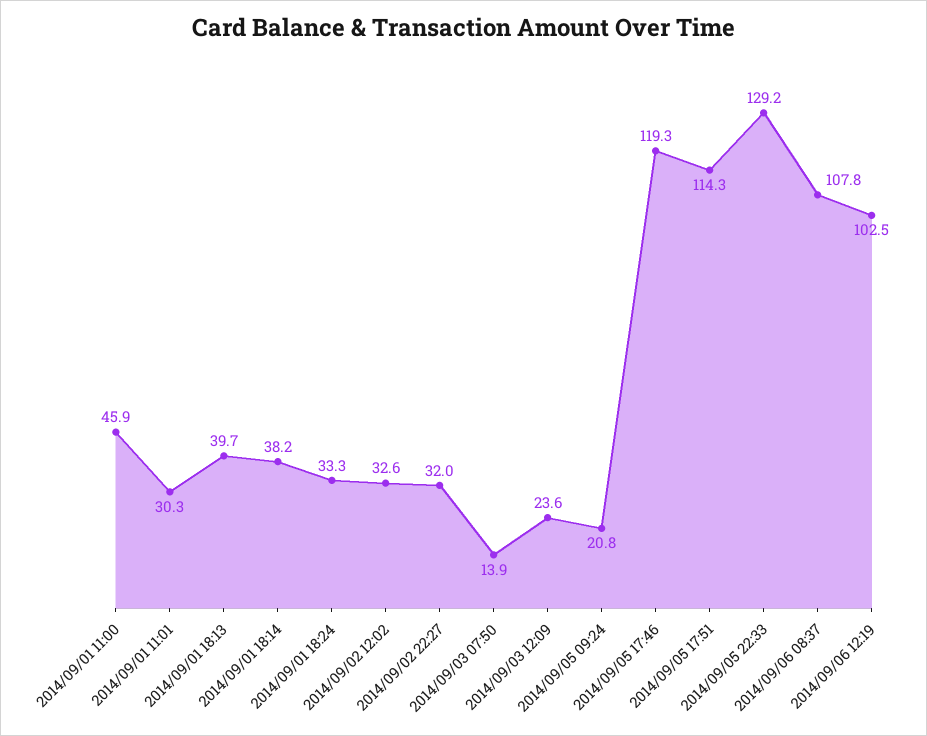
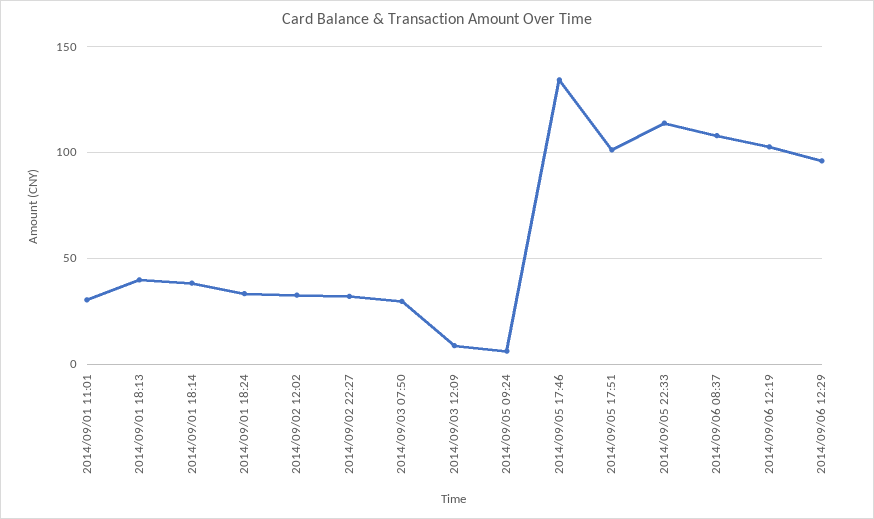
2014/09/01 11:00: 45.9 -> none
2014/09/03 07:50: 13.9 -> 30
2014/09/03 12:09: 23.6 -> 10
2014/09/05 09:24: 20.8 -> 5
2014/09/05 17:46: 119.3 -> 135
2014/09/05 17:51: 114.3 -> 100
2014/09/05 22:33: 129.2 -> 115
2014/09/06 12:29: none -> 95

